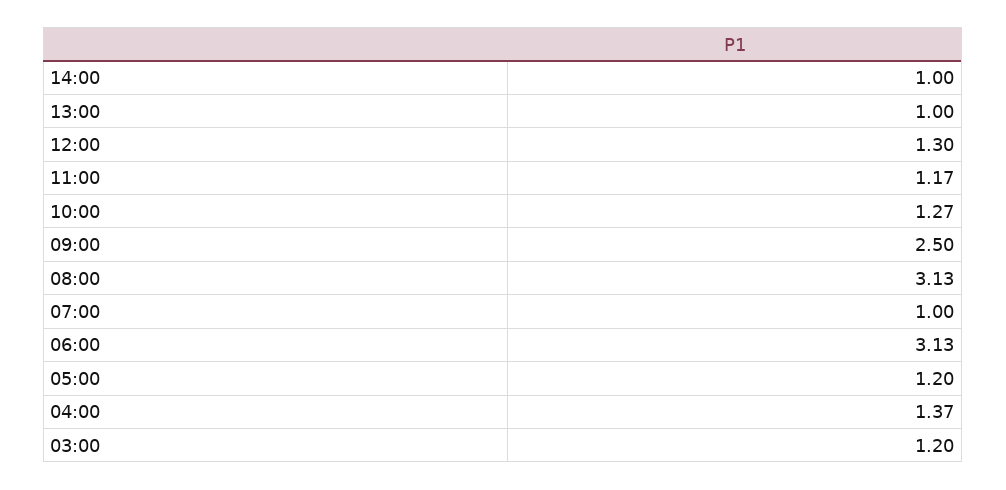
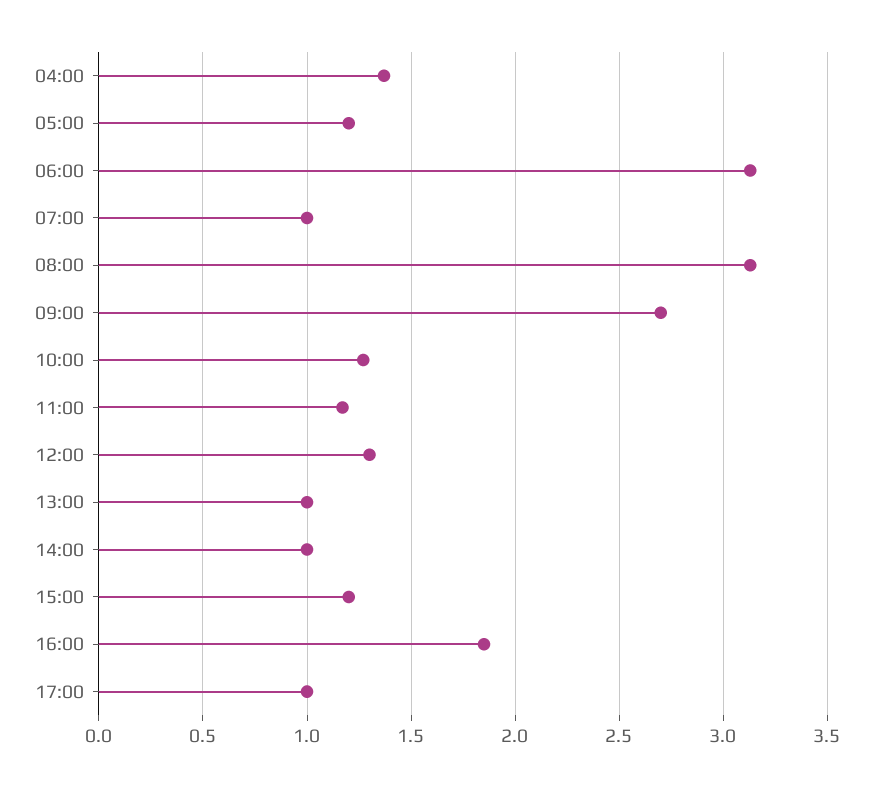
09:00: 2.5 -> 2.7
03:00: 1.2 -> none
15:00: none -> 1.2
16:00: none -> 1.85
17:00: none -> 1

